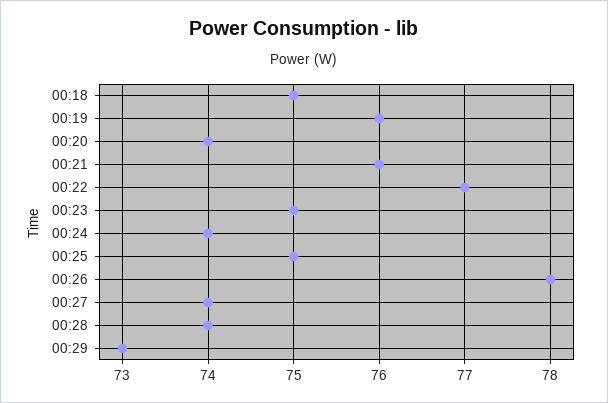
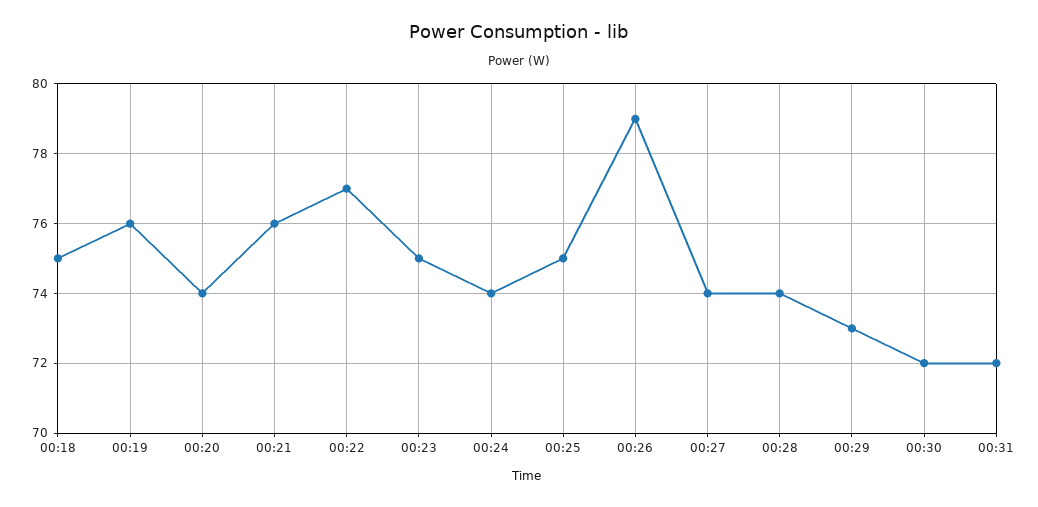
00:26: 78 -> 79
00:30: none -> 72
00:31: none -> 72

